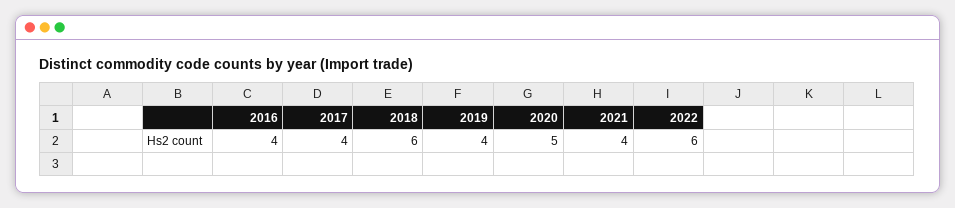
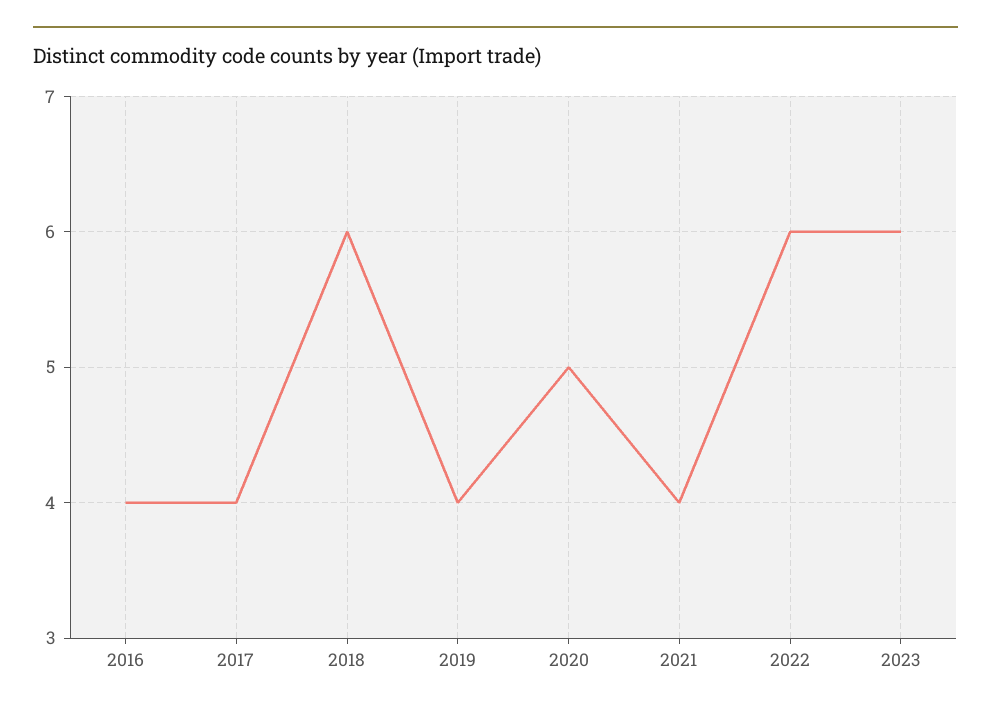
2023: none -> 6

